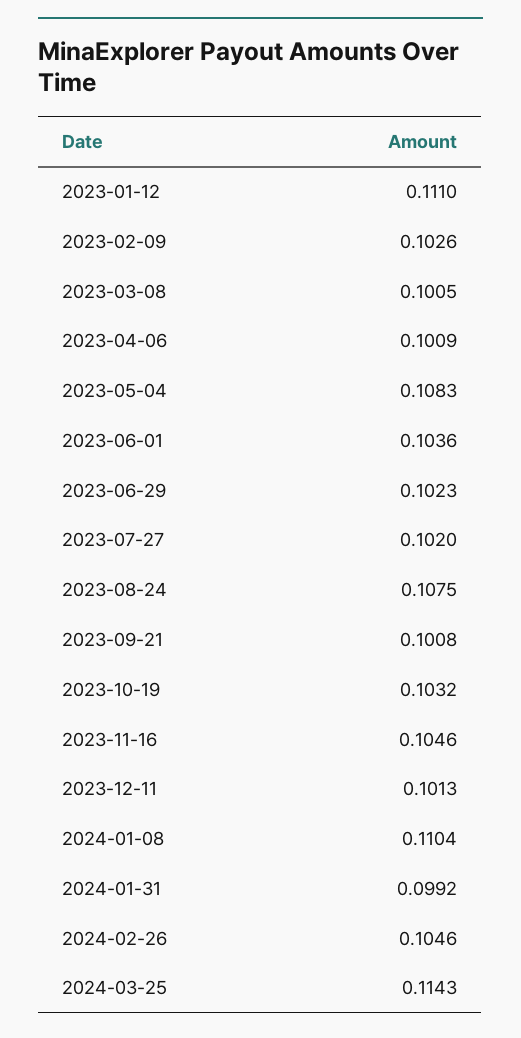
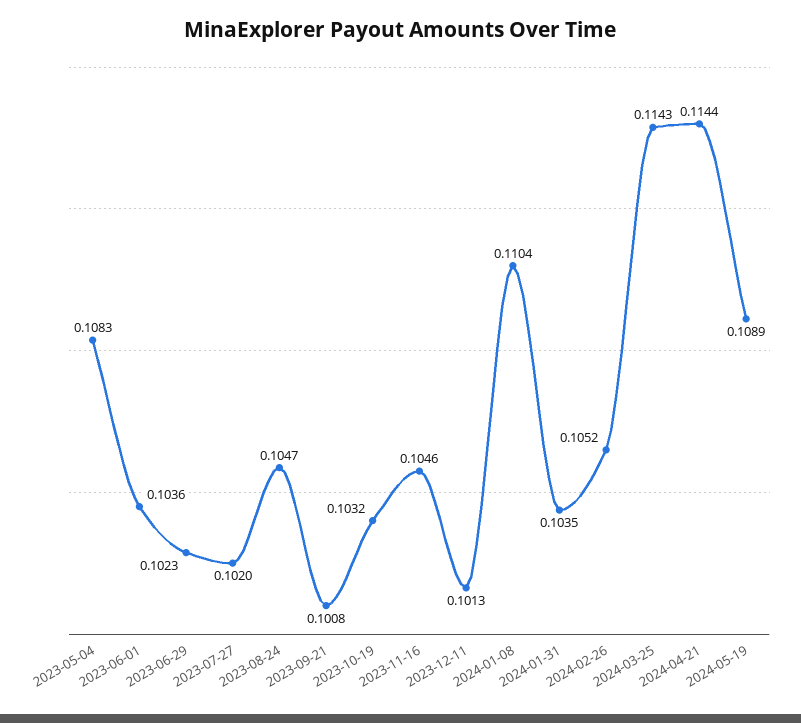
2023-01-12: 0.111 -> none
2023-02-09: 0.1026 -> none
2023-03-08: 0.1005 -> none
2023-04-06: 0.1009 -> none
2023-08-24: 0.1075 -> 0.1047
2024-01-31: 0.0992 -> 0.1035
2024-02-26: 0.1046 -> 0.1052
2024-04-21: none -> 0.1144
2024-05-19: none -> 0.1089

